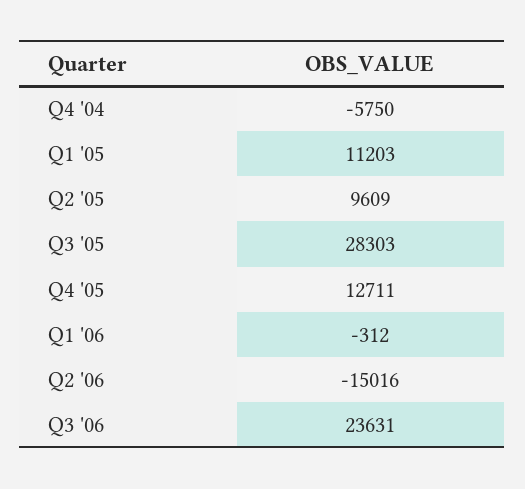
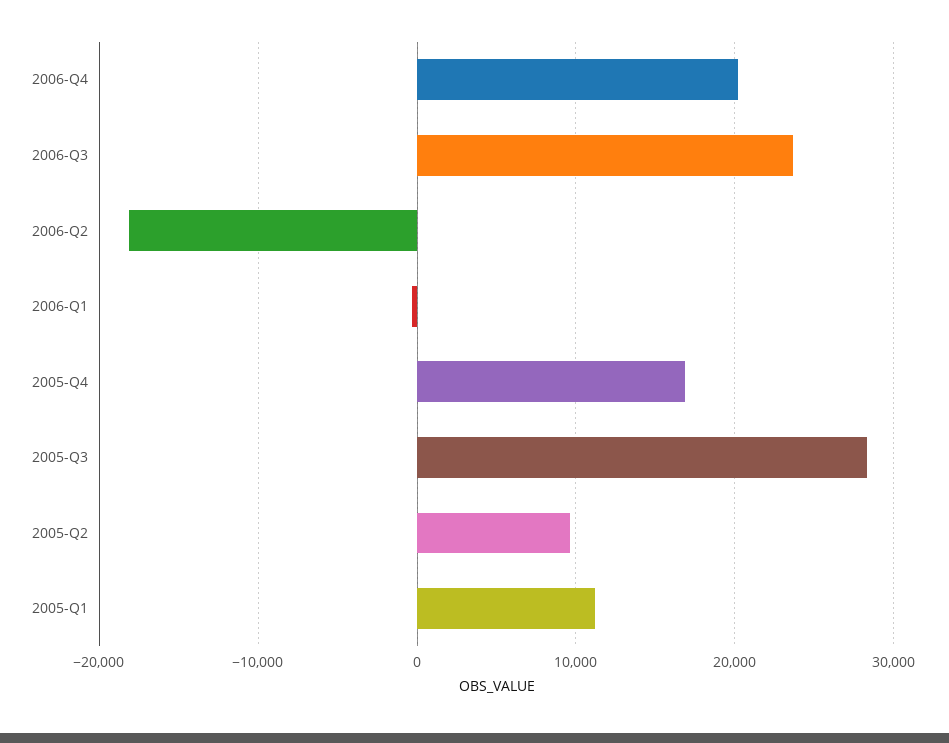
Q4 '04: -5750 -> none
Q4 '05: 12711 -> 17000
Q2 '06: -15016 -> -18000
2006-Q4: none -> 20000

